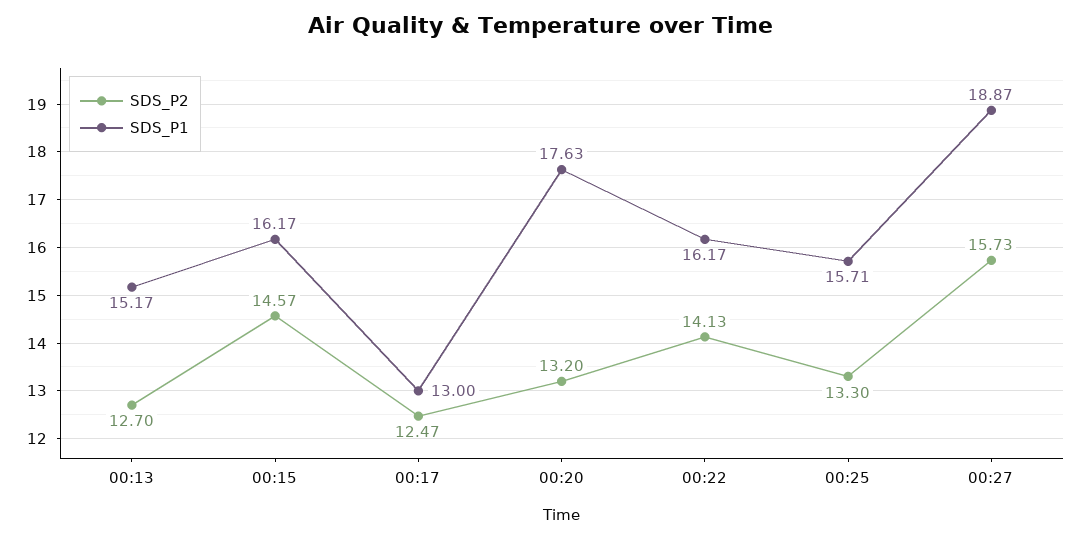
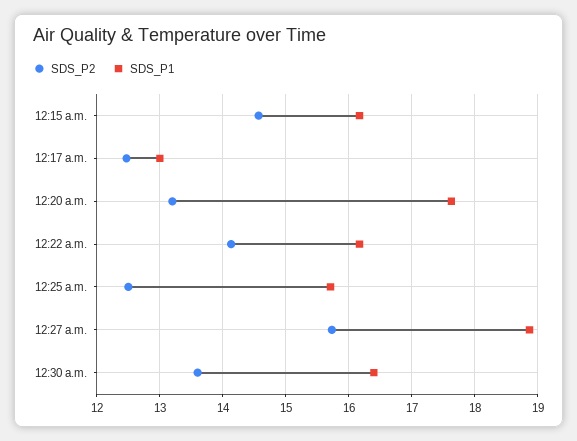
SDS_P2, 00:13: 12.7 -> none
SDS_P1, 00:13: 15.17 -> none
SDS_P2, 00:25: 13.3 -> 12.5
SDS_P2, 12:30 a.m.: none -> 13.6
SDS_P1, 12:30 a.m.: none -> 16.4

